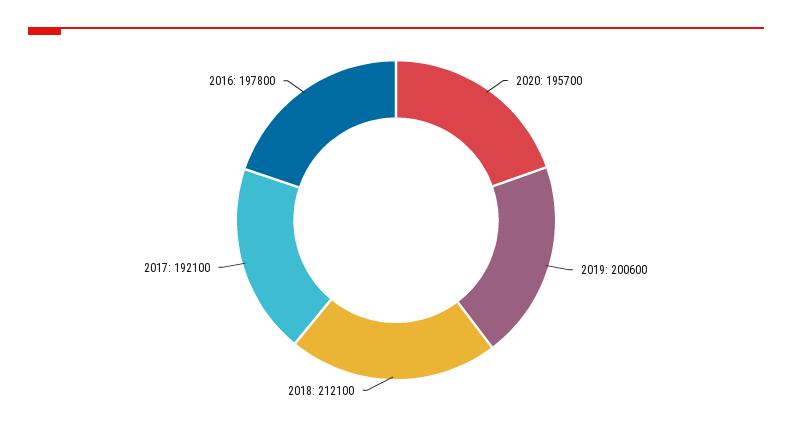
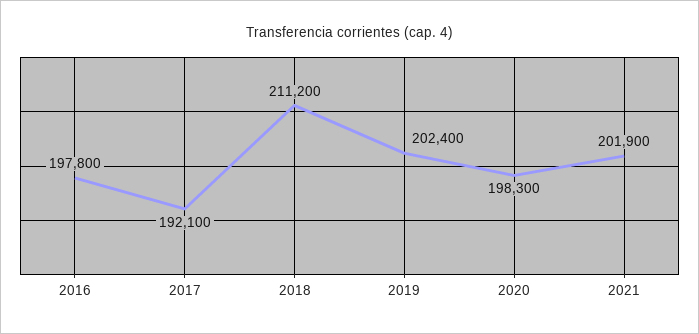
2020: 195700 -> 198300
2019: 200600 -> 202400
2018: 212100 -> 211200
2021: none -> 201900

